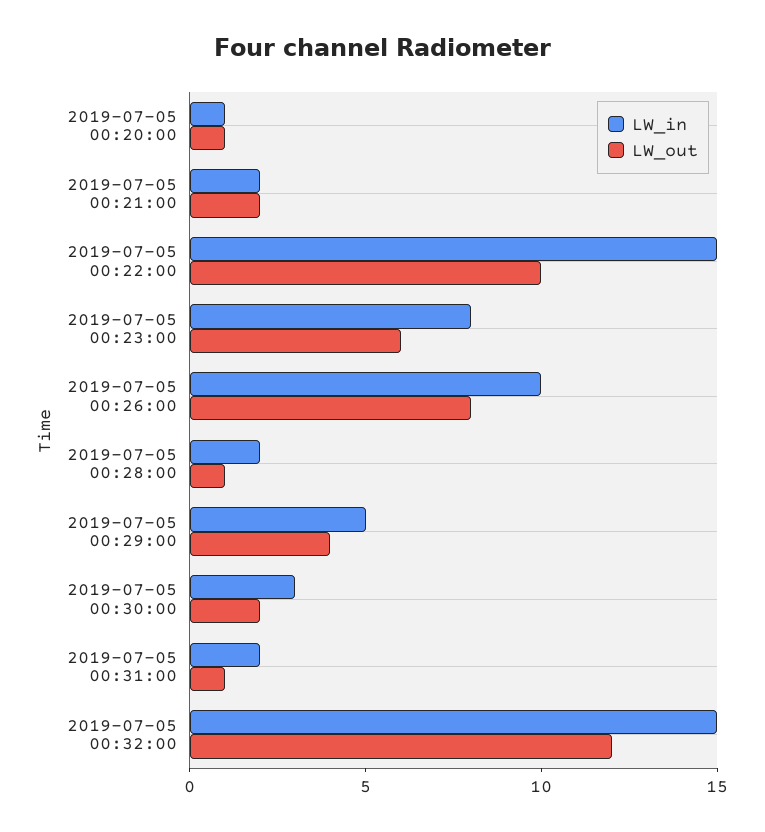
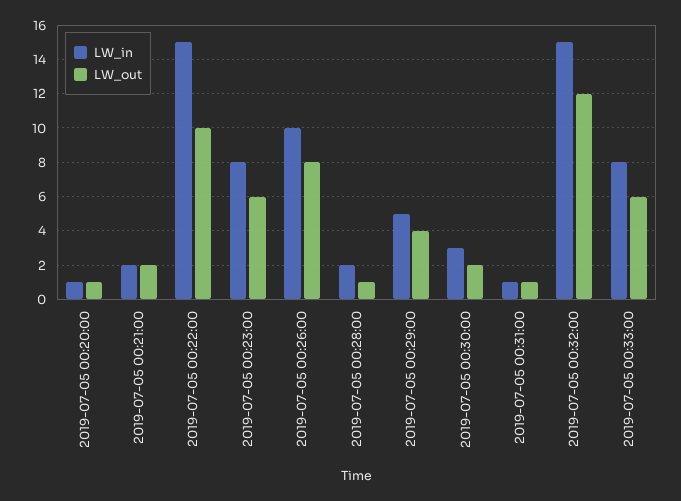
LW_in, 2019-07-05 00:31:00: 2 -> 1
LW_in, 2019-07-05 00:33:00: none -> 8
LW_out, 2019-07-05 00:33:00: none -> 6

